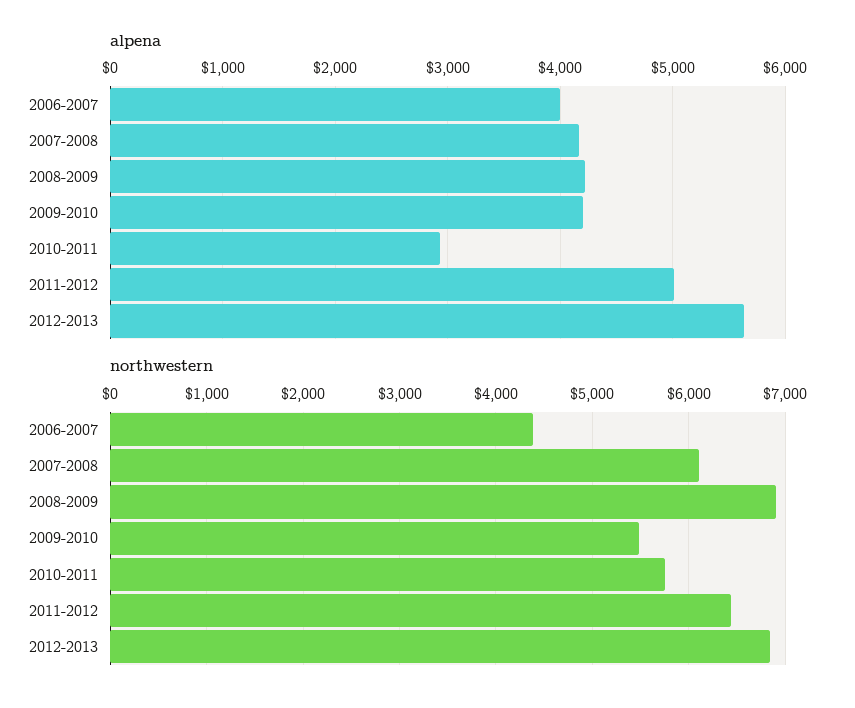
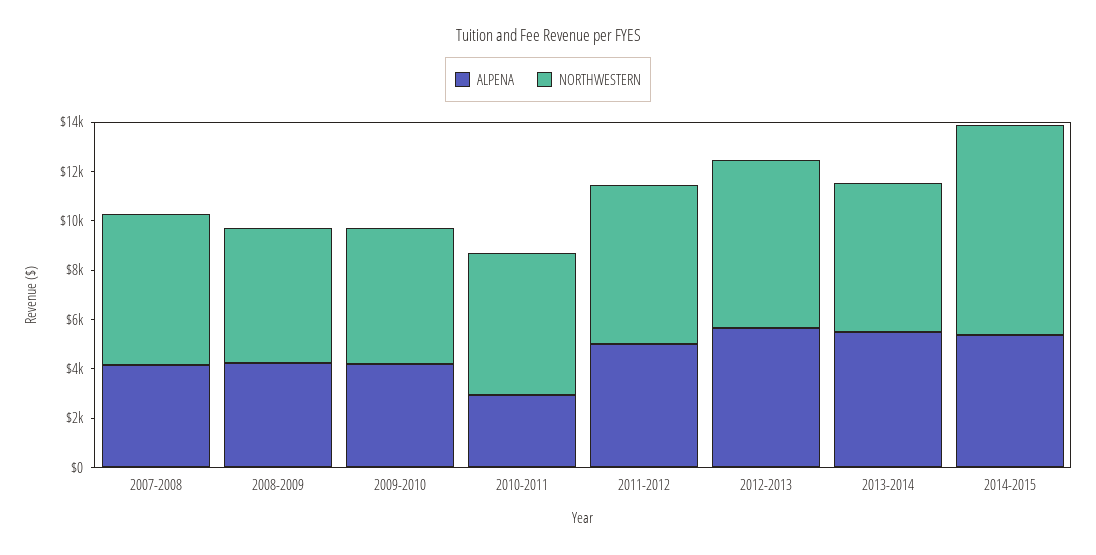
alpena, 2006-2007: 4000 -> none
northwestern, 2006-2007: 4400 -> none
northwestern, 2008-2009: 6900 -> 5500
alpena, 2013-2014: none -> 5500
northwestern, 2013-2014: none -> 6000
alpena, 2014-2015: none -> 5500
northwestern, 2014-2015: none -> 8500

